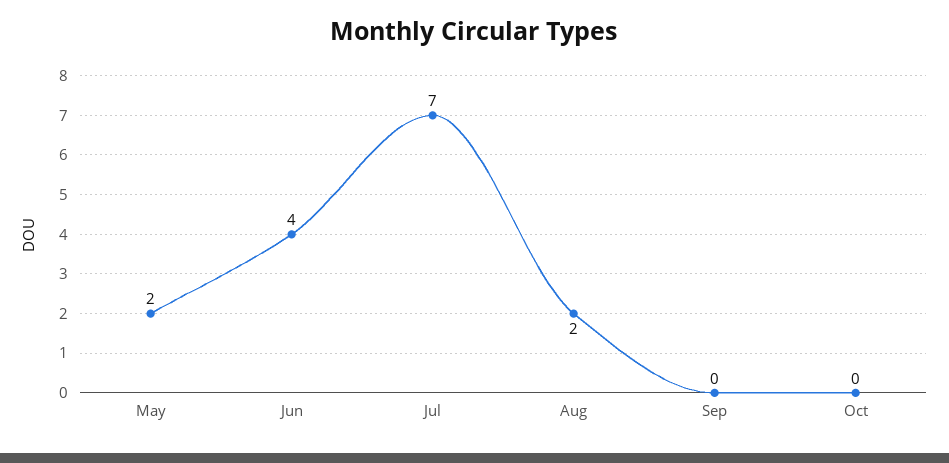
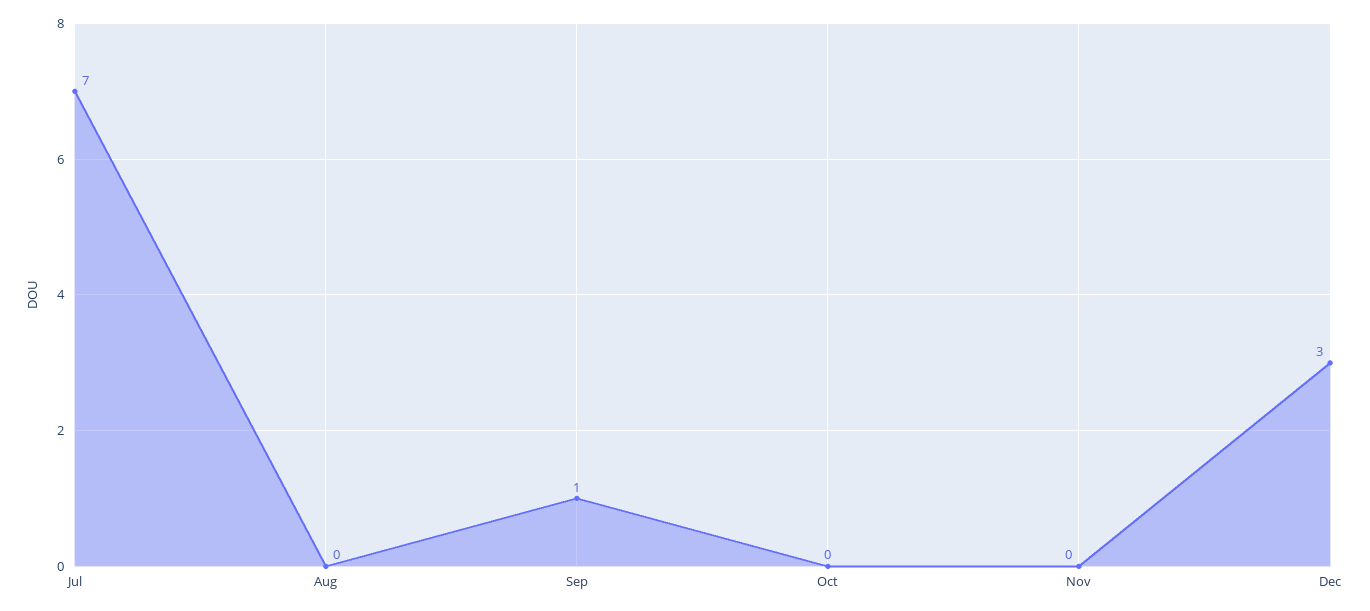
May: 2 -> none
Jun: 4 -> none
Aug: 2 -> 0
Sep: 0 -> 1
Nov: none -> 0
Dec: none -> 3

